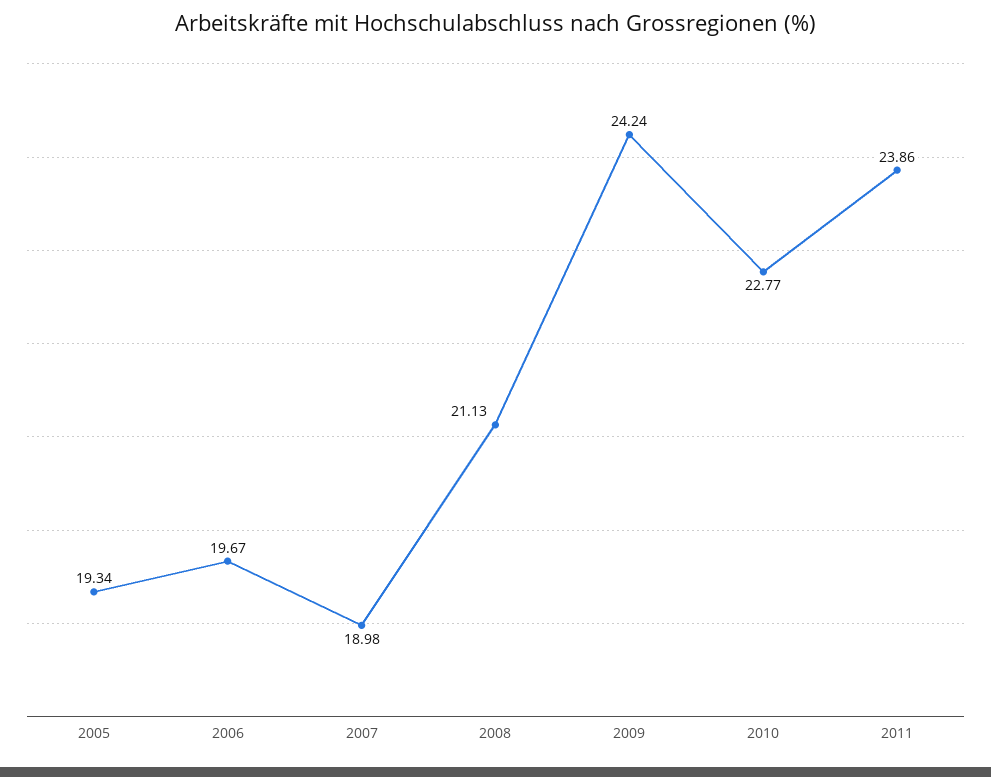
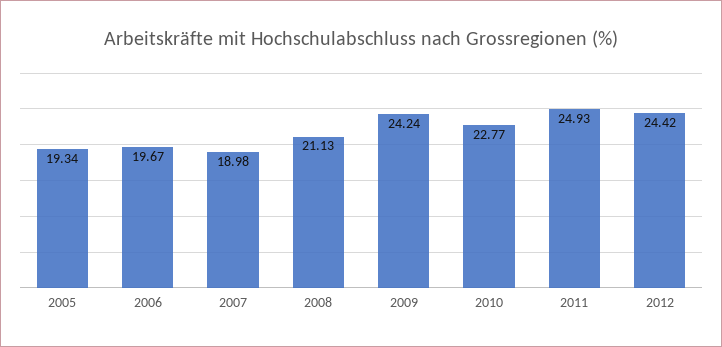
2011: 23.86 -> 24.93
2012: none -> 24.42

